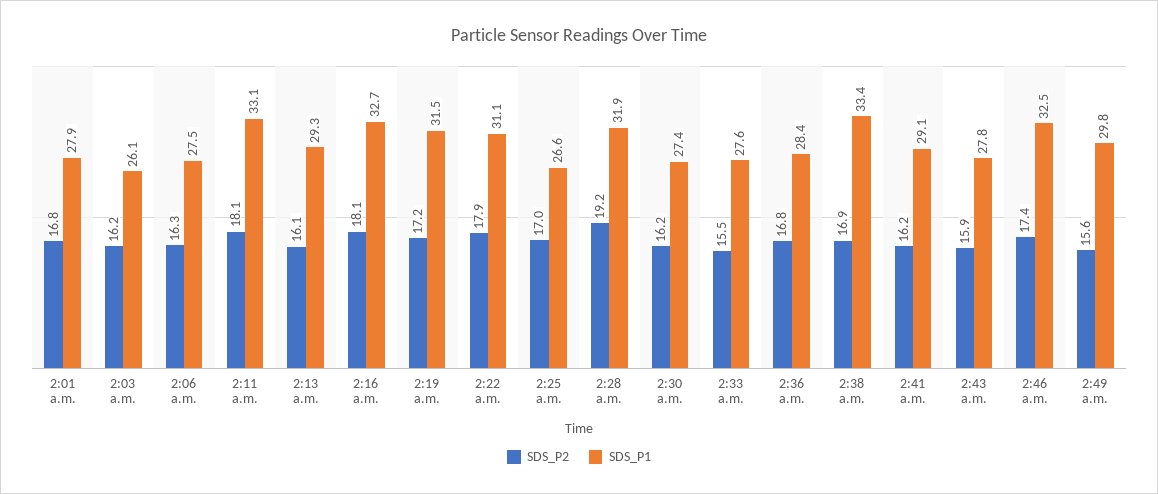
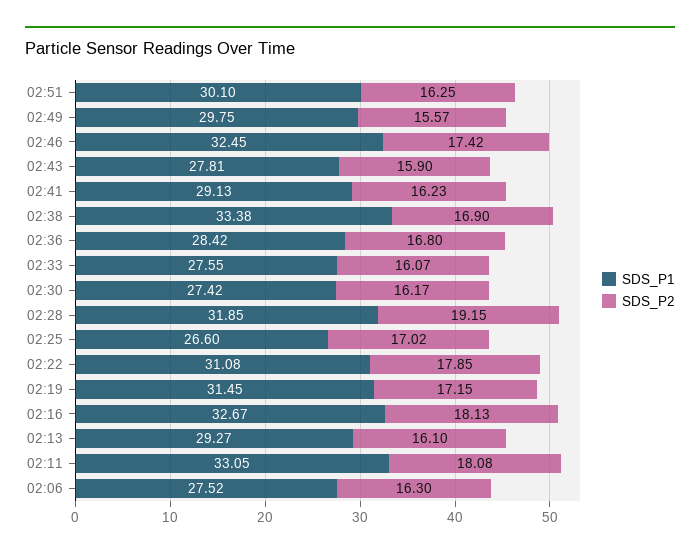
SDS_P2, 2:01 a.m.: 16.8 -> none
SDS_P1, 2:01 a.m.: 27.9 -> none
SDS_P2, 2:03 a.m.: 16.2 -> none
SDS_P1, 2:03 a.m.: 26.1 -> none
SDS_P2, 2:33 a.m.: 15.5 -> 16.07
SDS_P1, 02:51: none -> 30.1
SDS_P2, 02:51: none -> 16.25

